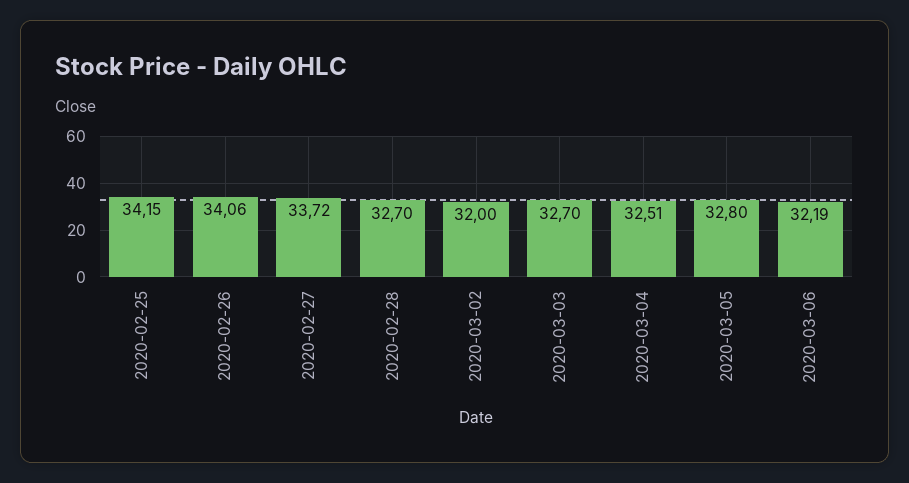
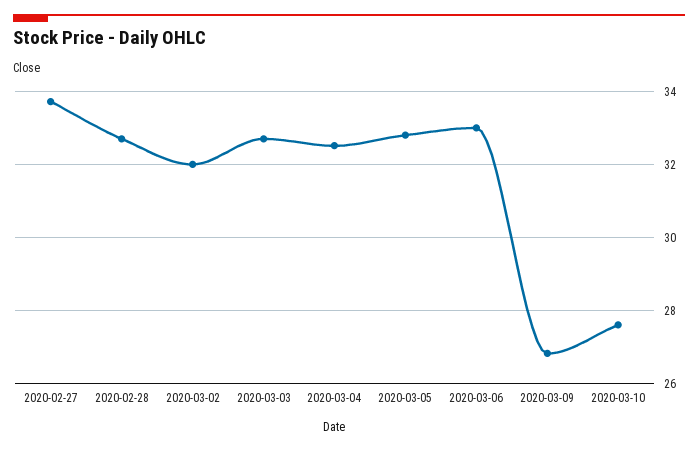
2020-02-25: 34.15 -> none
2020-02-26: 34.06 -> none
2020-03-06: 32.19 -> 33
2020-03-09: none -> 26.8
2020-03-10: none -> 27.6

